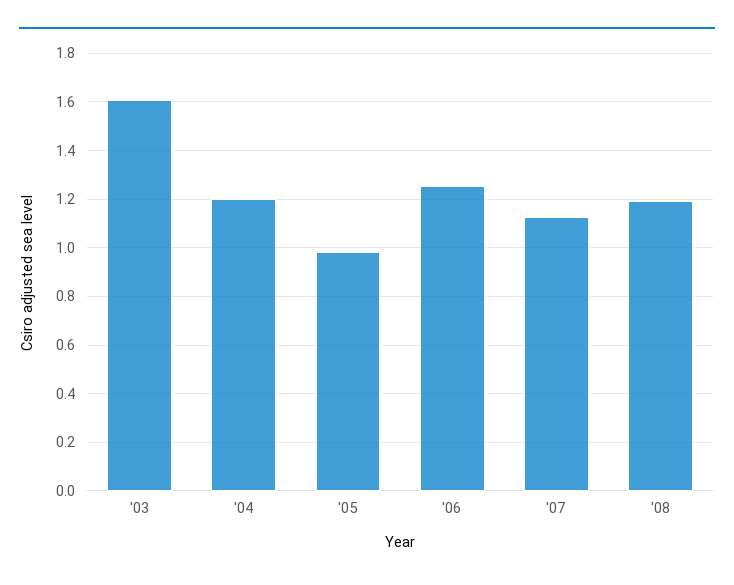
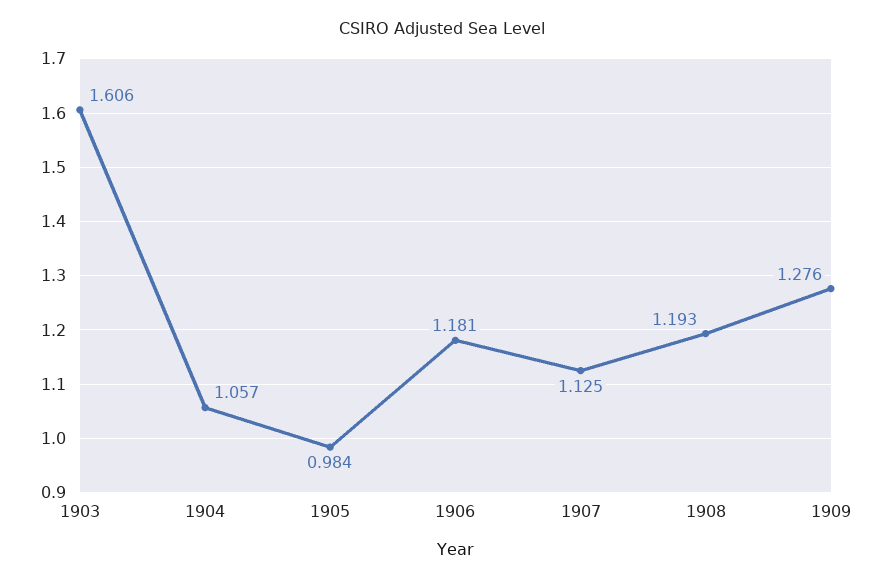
'04: 1.2 -> 1.057
'06: 1.25 -> 1.181
1909: none -> 1.276

